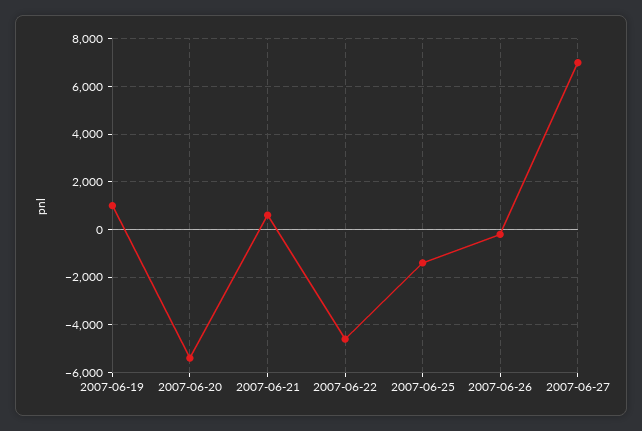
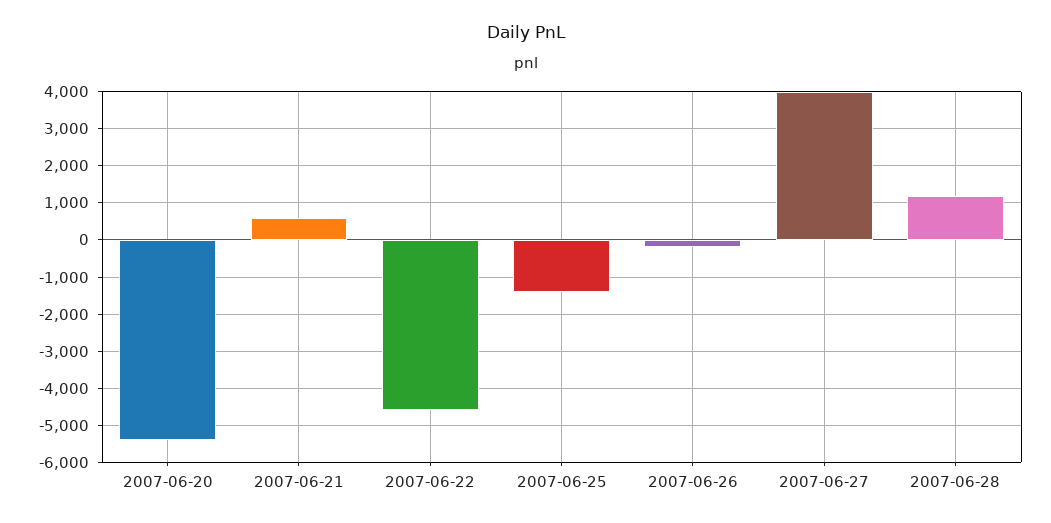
2007-06-19: 1000 -> none
2007-06-27: 7000 -> 4000
2007-06-28: none -> 1200

